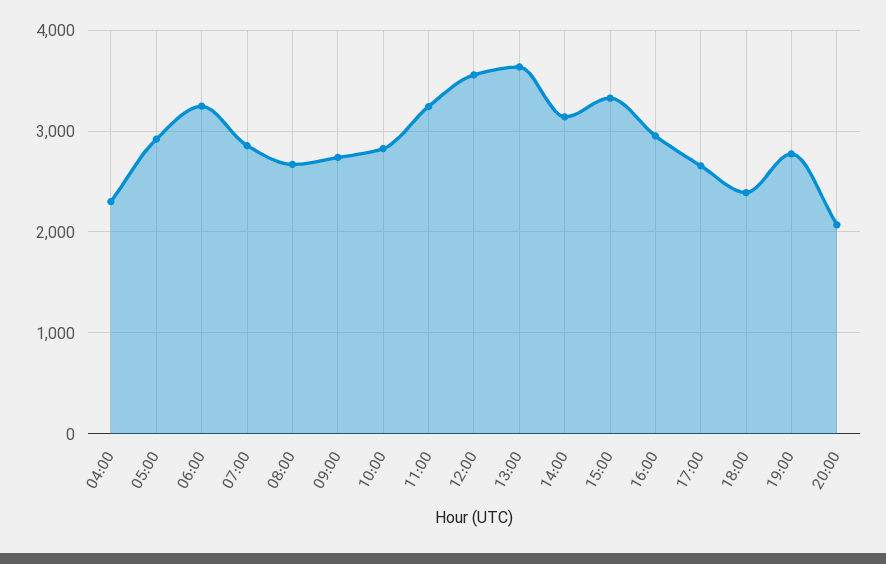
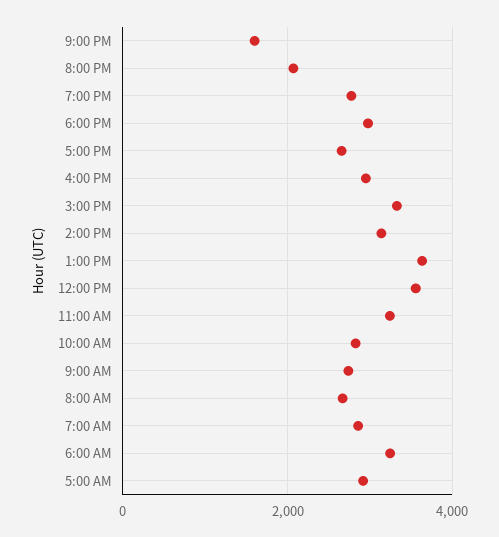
04:00: 2300 -> none
18:00: 2400 -> 3000
9:00 PM: none -> 1600

